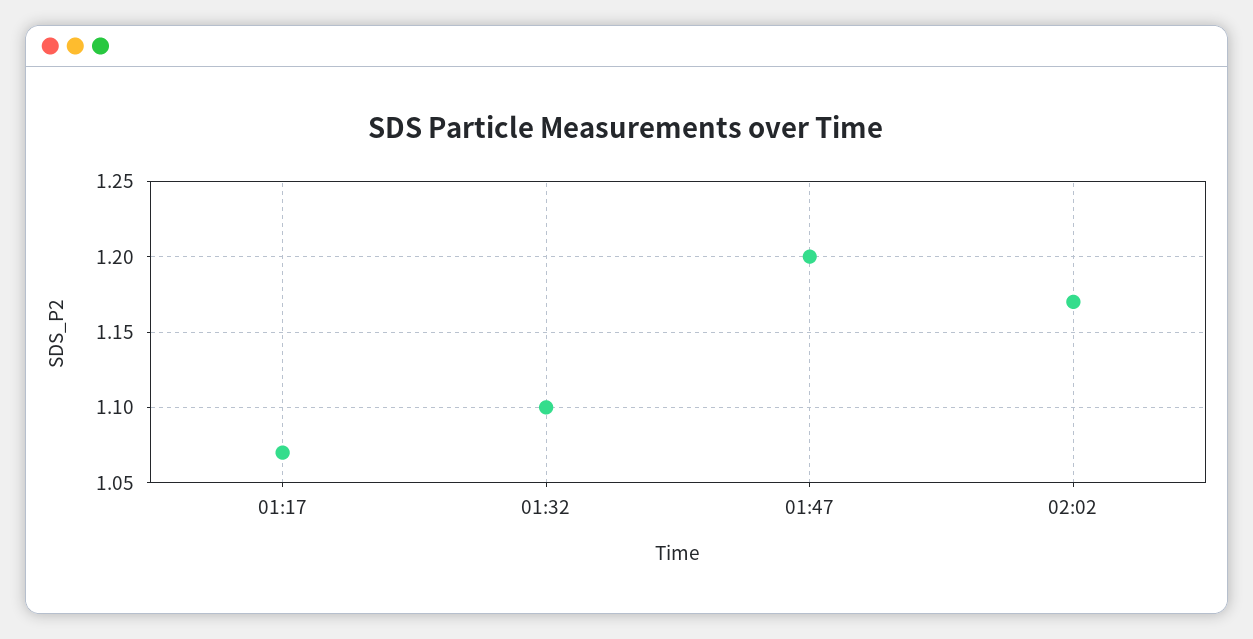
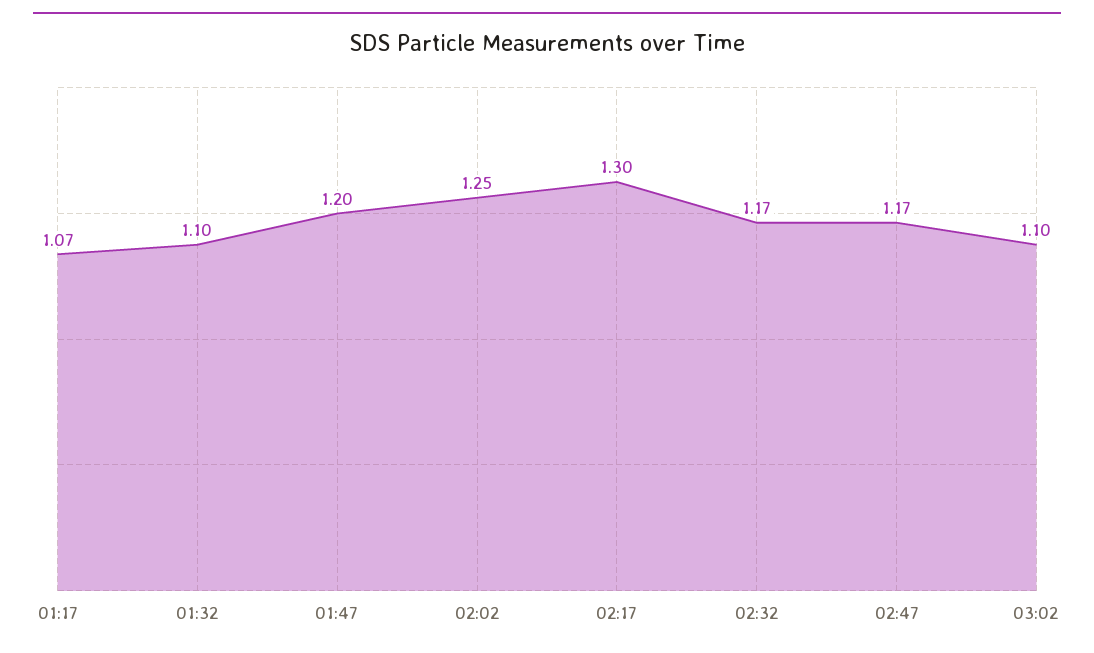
02:02: 1.17 -> 1.25
02:17: none -> 1.3
02:32: none -> 1.17
02:47: none -> 1.17
03:02: none -> 1.1

